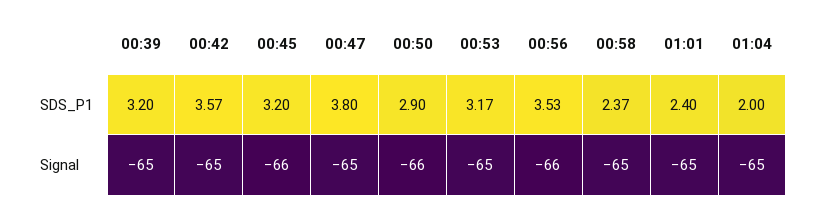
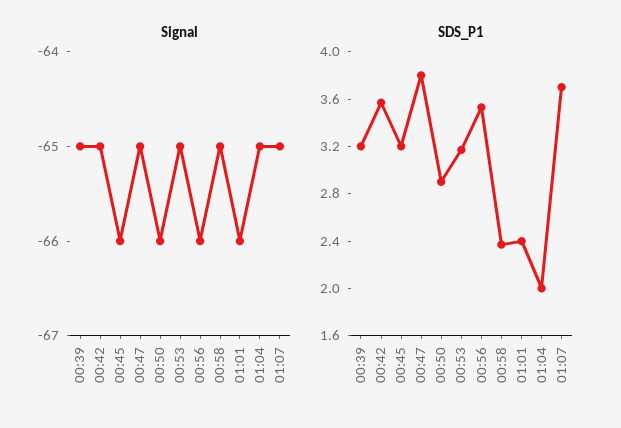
Signal, 01:01: -65 -> -66
Signal, 01:07: none -> -65
SDS_P1, 01:07: none -> 3.7

